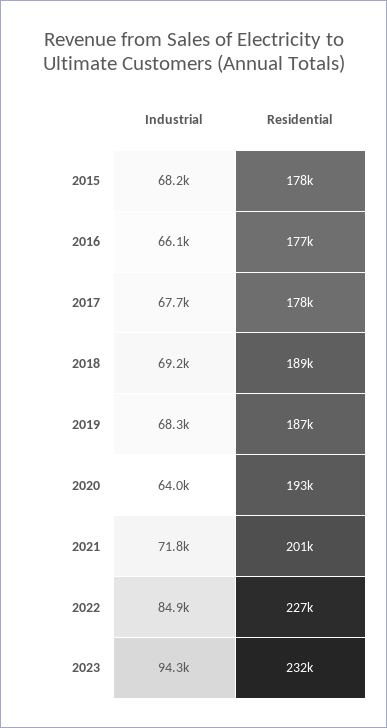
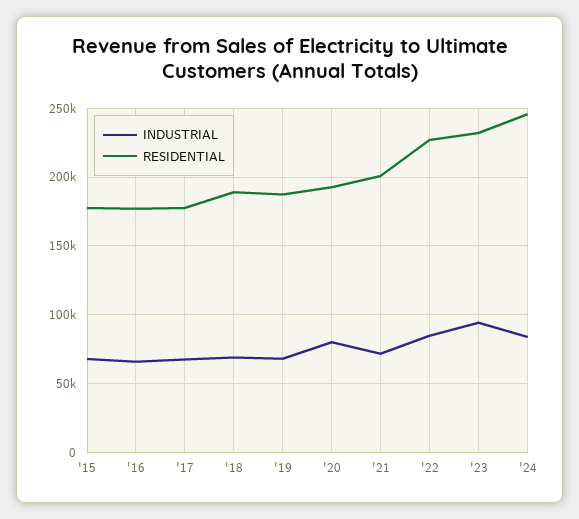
Industrial, 2020: 64000 -> 80000
Industrial, '24: none -> 85000
Residential, '24: none -> 245000

